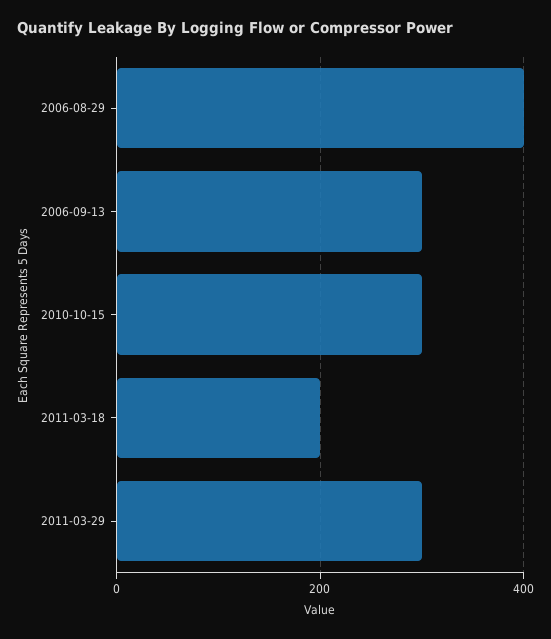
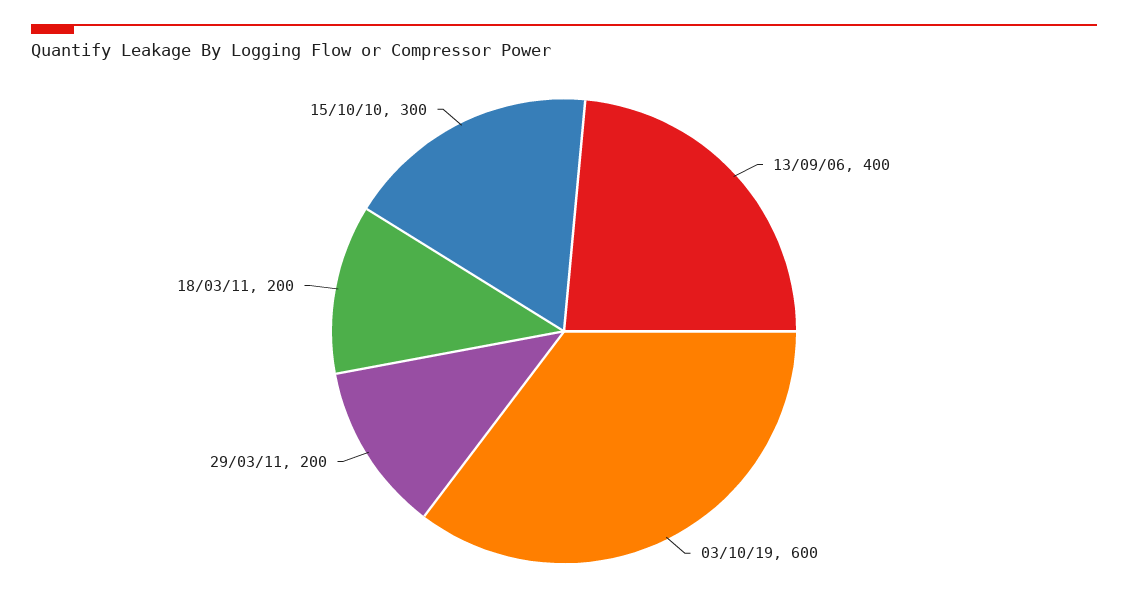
2006-08-29: 400 -> none
2006-09-13: 300 -> 400
2011-03-29: 300 -> 200
03/10/19: none -> 600

